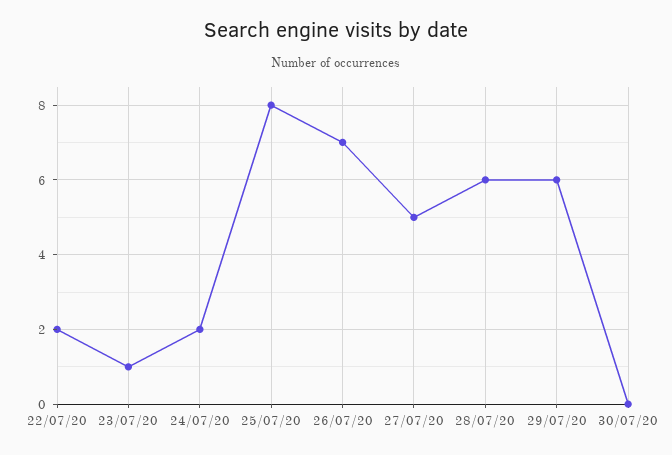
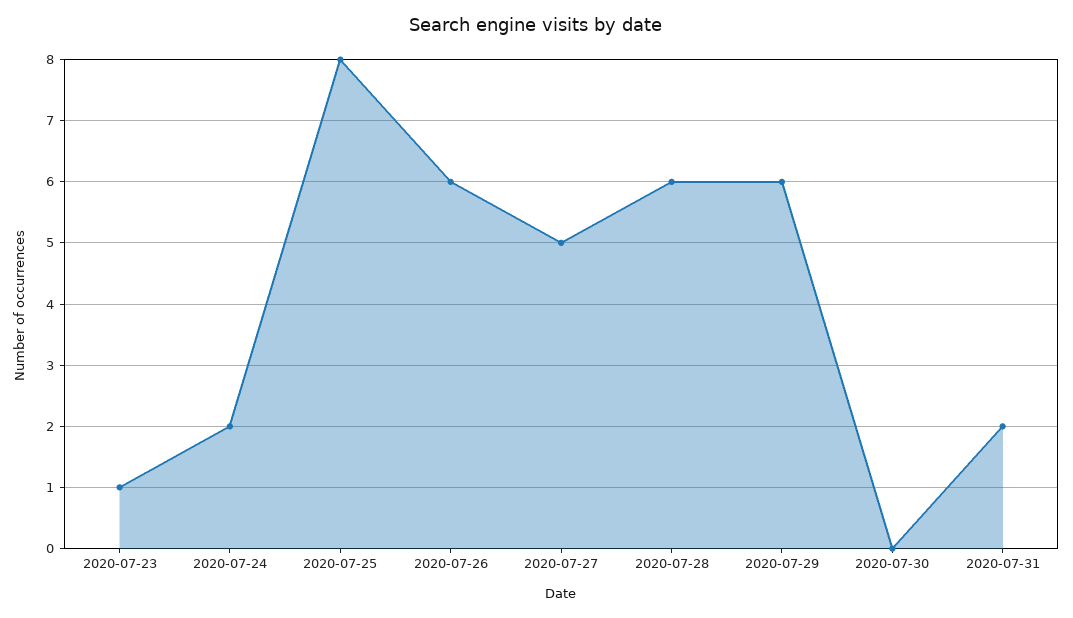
22/07/20: 2 -> none
26/07/20: 7 -> 6
2020-07-31: none -> 2

